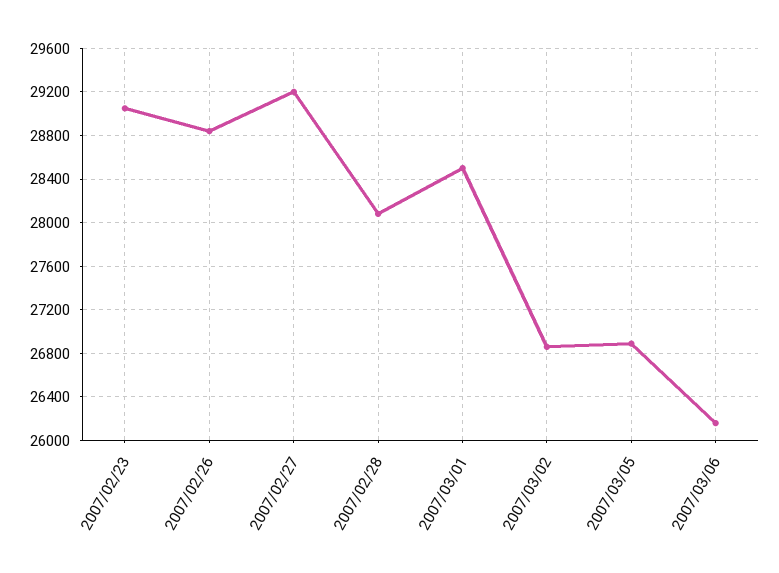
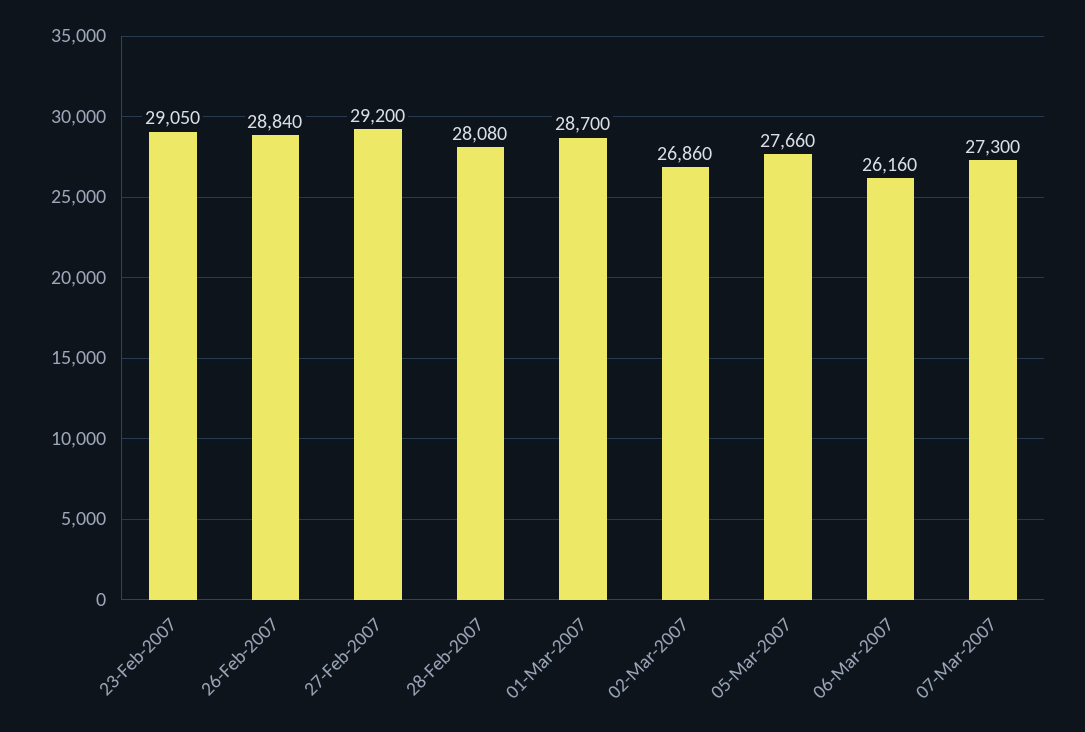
2007/03/01: 28500 -> 28700
2007/03/05: 26900 -> 27660
07-Mar-2007: none -> 27300

